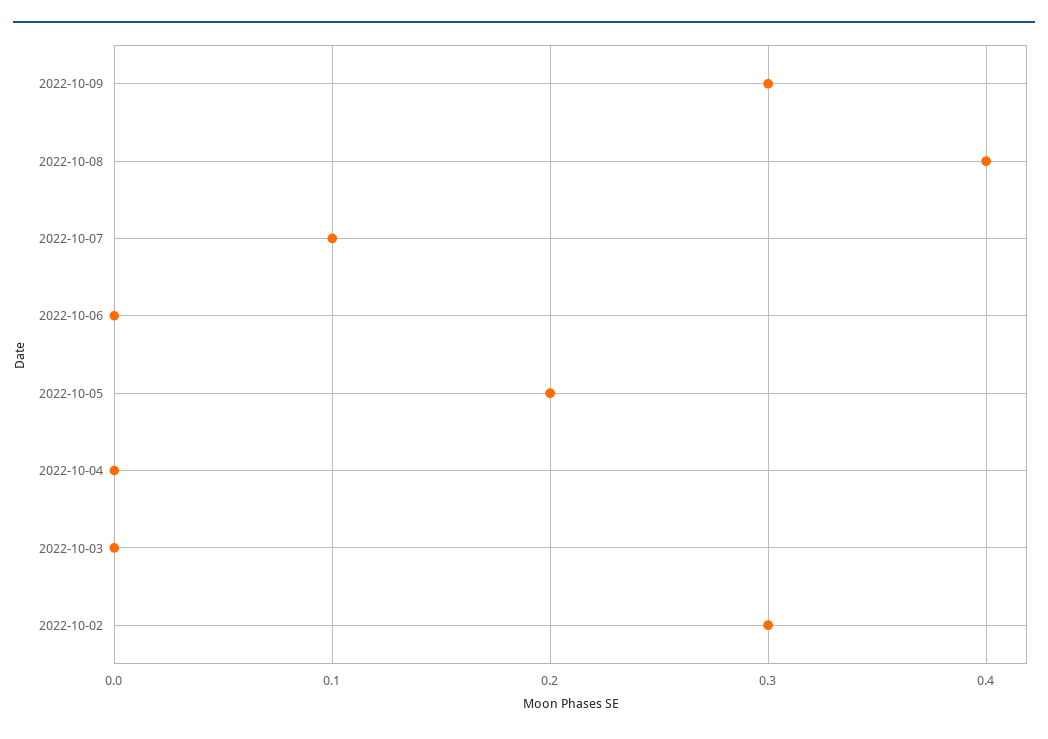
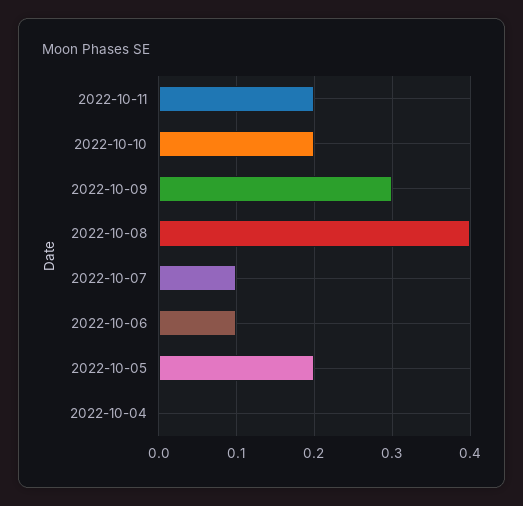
2022-10-06: 0 -> 0.1
2022-10-03: 0 -> none
2022-10-02: 0.3 -> none
2022-10-11: none -> 0.2
2022-10-10: none -> 0.2

